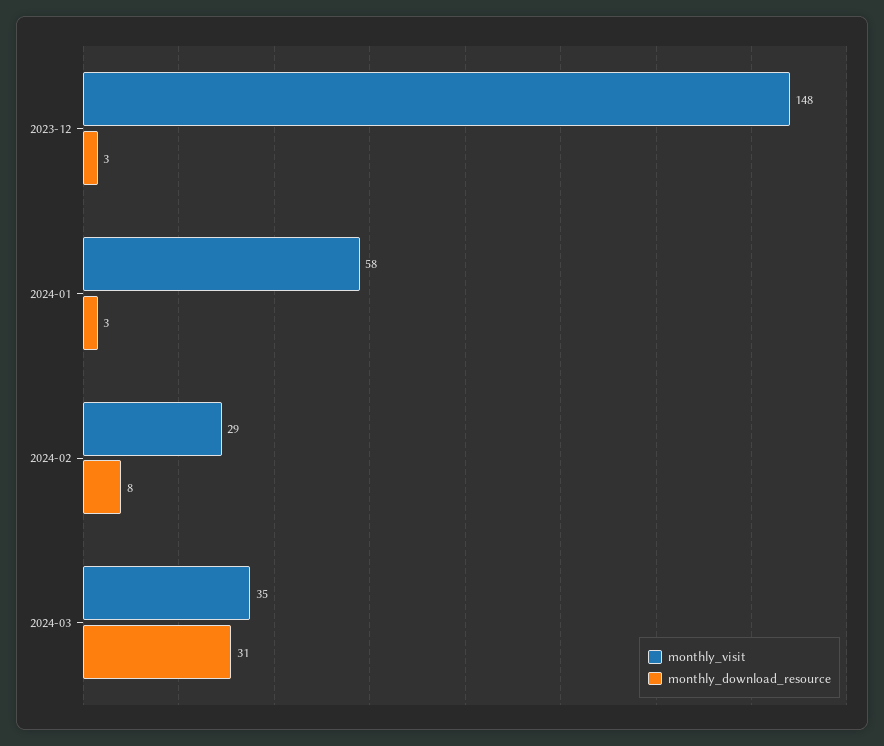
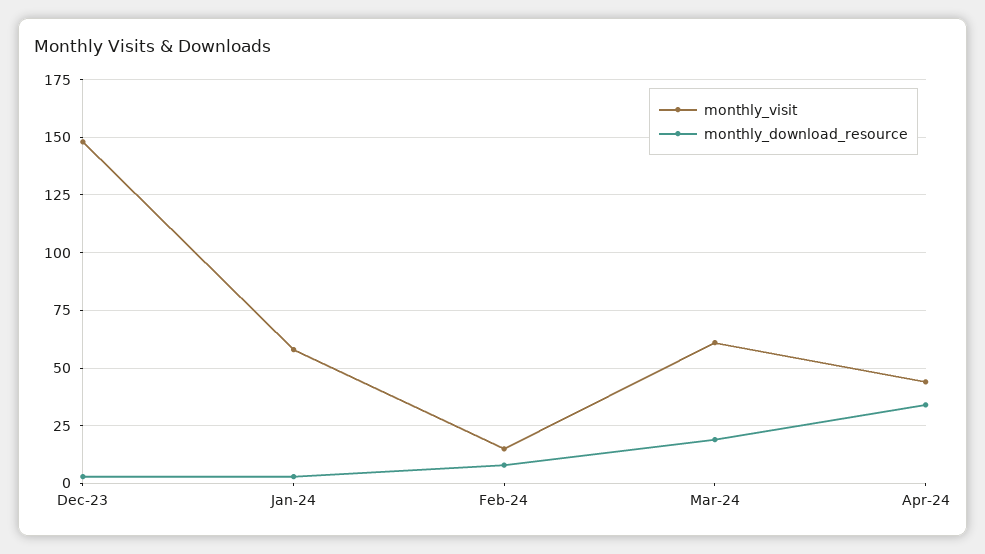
monthly_visit, 2024-02: 29 -> 15
monthly_visit, 2024-03: 35 -> 60
monthly_download_resource, 2024-03: 31 -> 20
monthly_visit, Apr-24: none -> 45
monthly_download_resource, Apr-24: none -> 35

